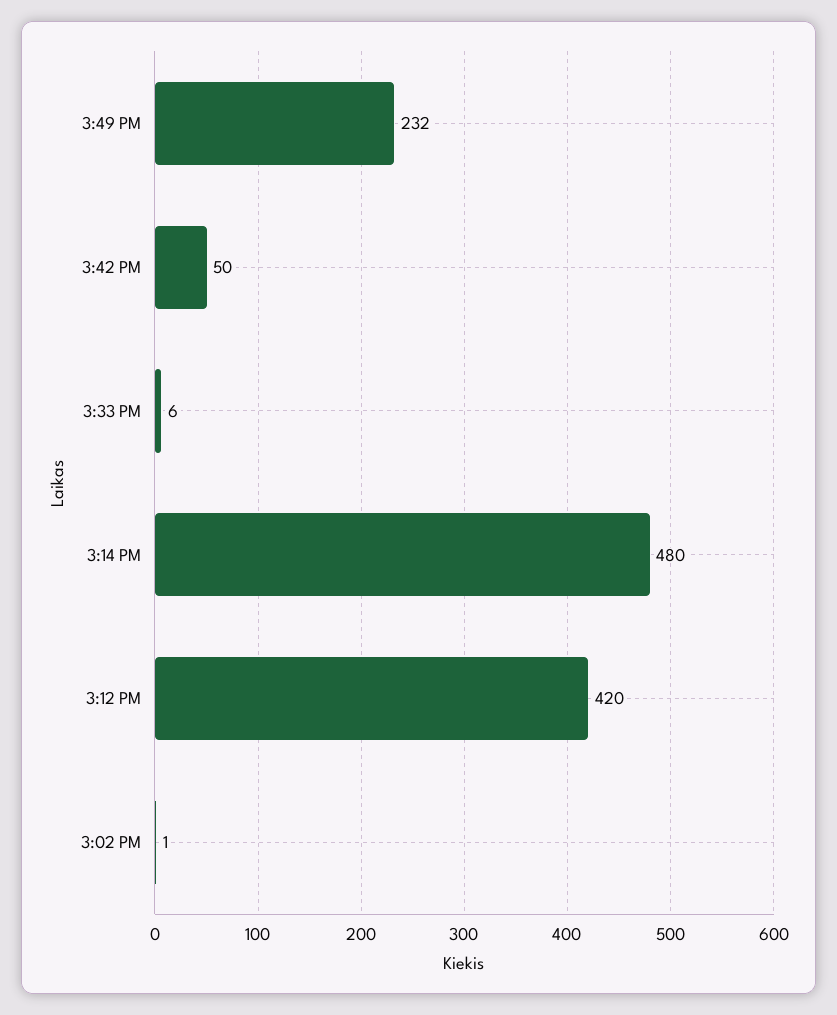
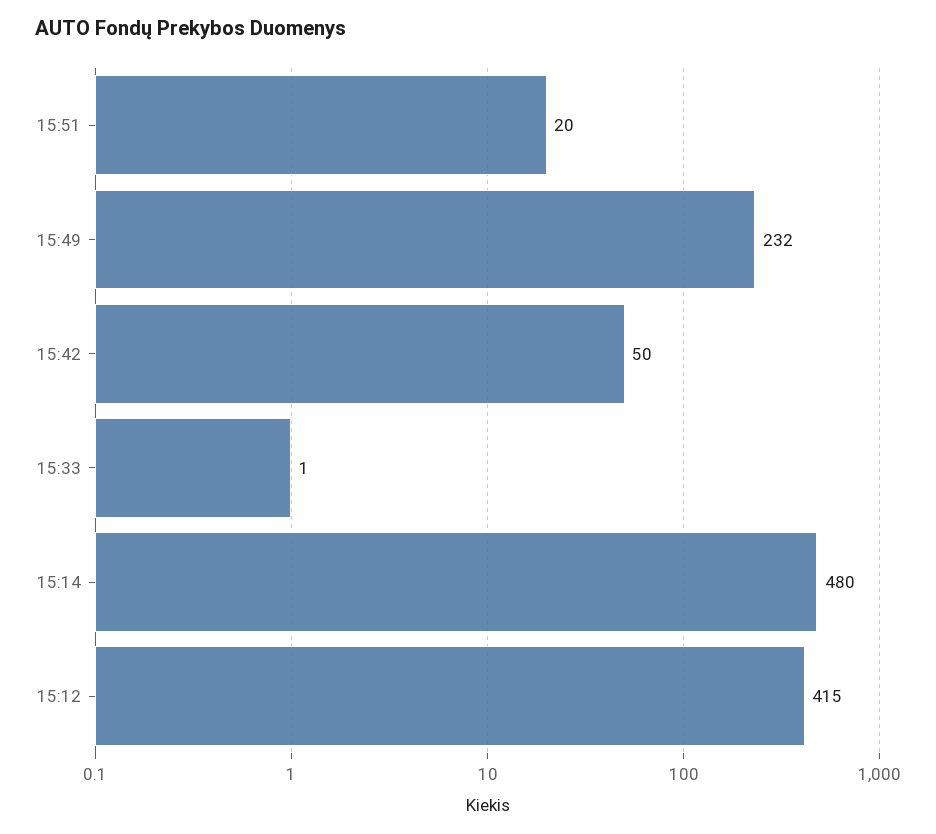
3:33 PM: 6 -> 1
3:12 PM: 420 -> 415
3:02 PM: 1 -> none
15:51: none -> 20

